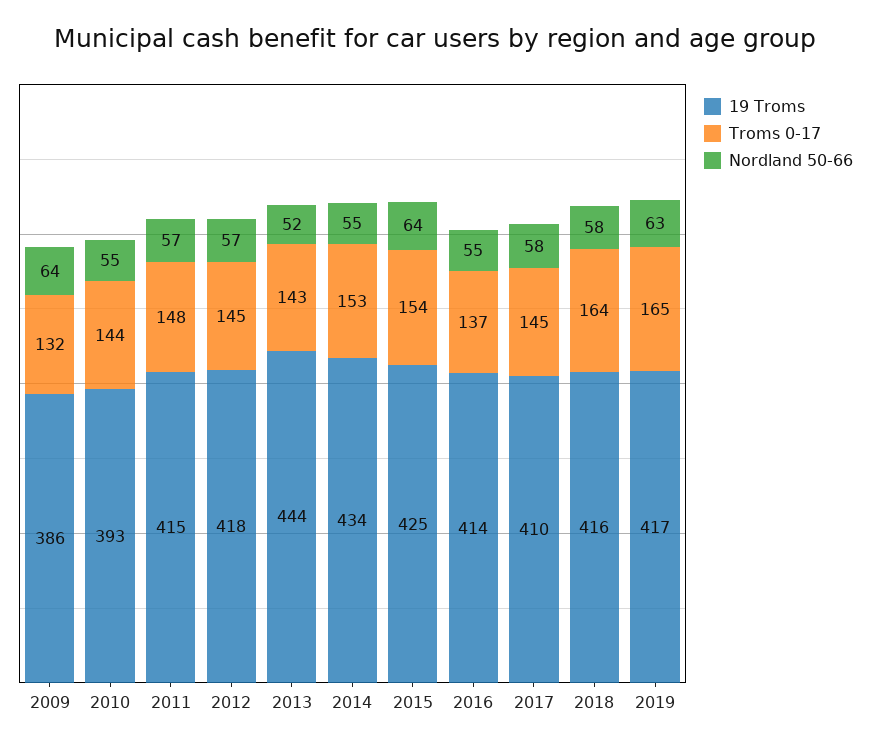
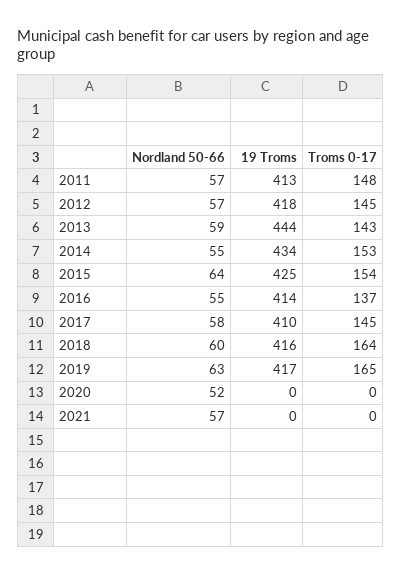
19 Troms, 2009: 386 -> none
Troms 0-17, 2009: 132 -> none
Nordland 50-66, 2009: 64 -> none
19 Troms, 2010: 393 -> none
Troms 0-17, 2010: 144 -> none
Nordland 50-66, 2010: 55 -> none
19 Troms, 2011: 415 -> 413
Nordland 50-66, 2013: 52 -> 59
Nordland 50-66, 2018: 58 -> 60
Nordland 50-66, 2020: none -> 52
19 Troms, 2020: none -> 0
Troms 0-17, 2020: none -> 0
Nordland 50-66, 2021: none -> 57
19 Troms, 2021: none -> 0
Troms 0-17, 2021: none -> 0

